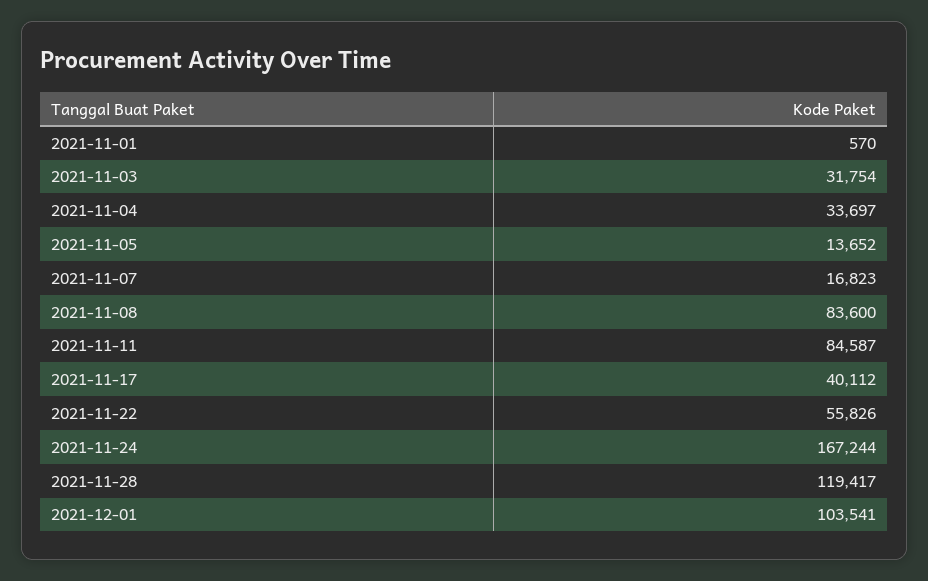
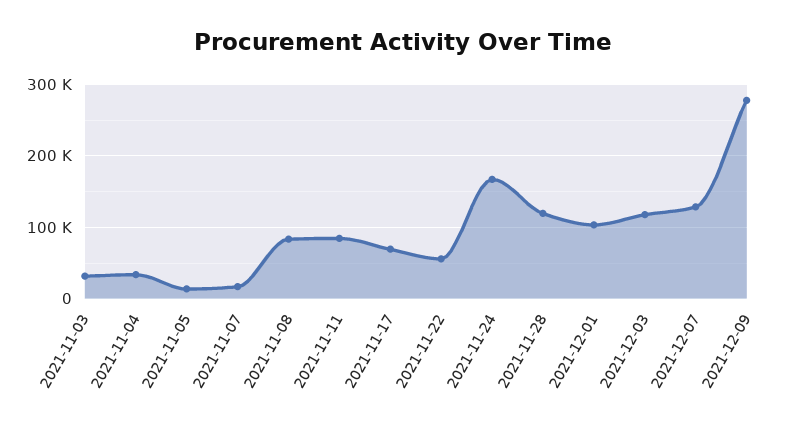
2021-11-01: 570 -> none
2021-11-17: 40112 -> 70000
2021-12-03: none -> 120000
2021-12-07: none -> 130000
2021-12-09: none -> 280000

